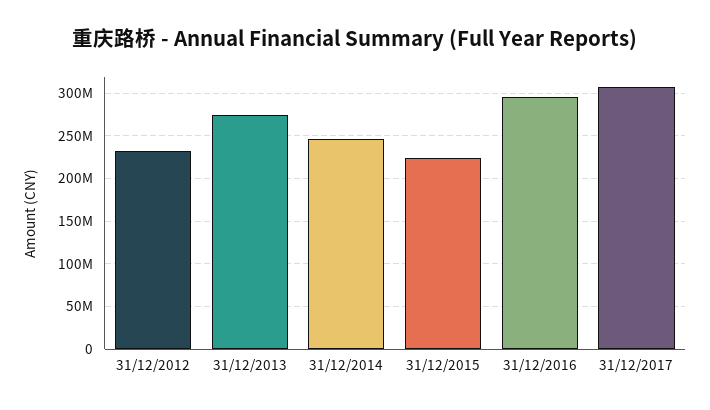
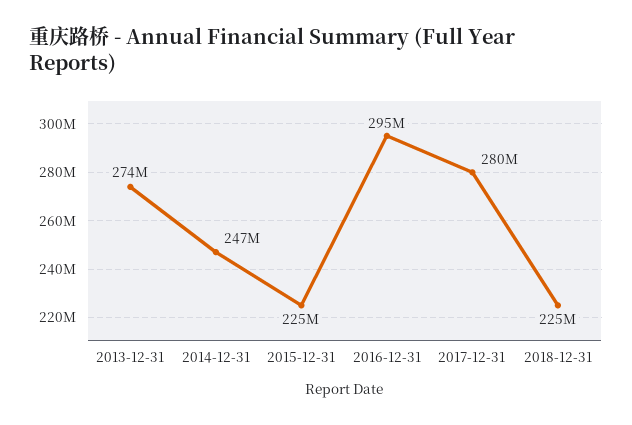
31/12/2012: 230000000 -> none
31/12/2017: 310000000 -> 280000000
2018-12-31: none -> 225000000

